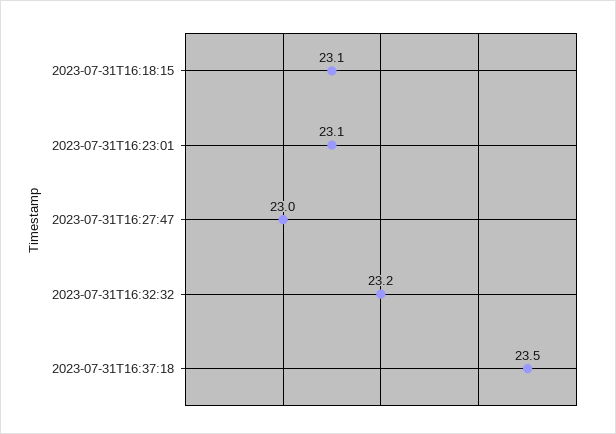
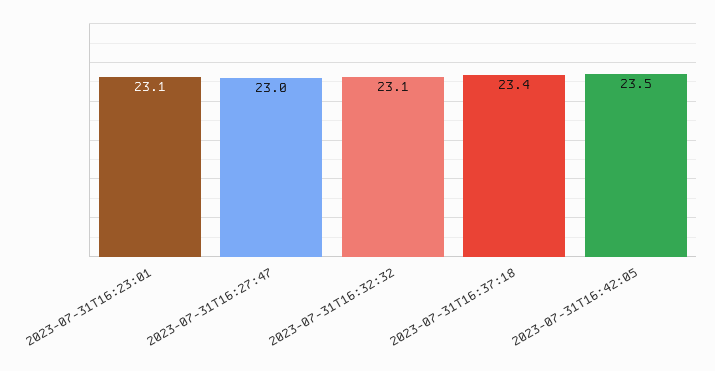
2023-07-31T16:18:15: 23.1 -> none
2023-07-31T16:32:32: 23.2 -> 23.1
2023-07-31T16:37:18: 23.5 -> 23.4
2023-07-31T16:42:05: none -> 23.5

